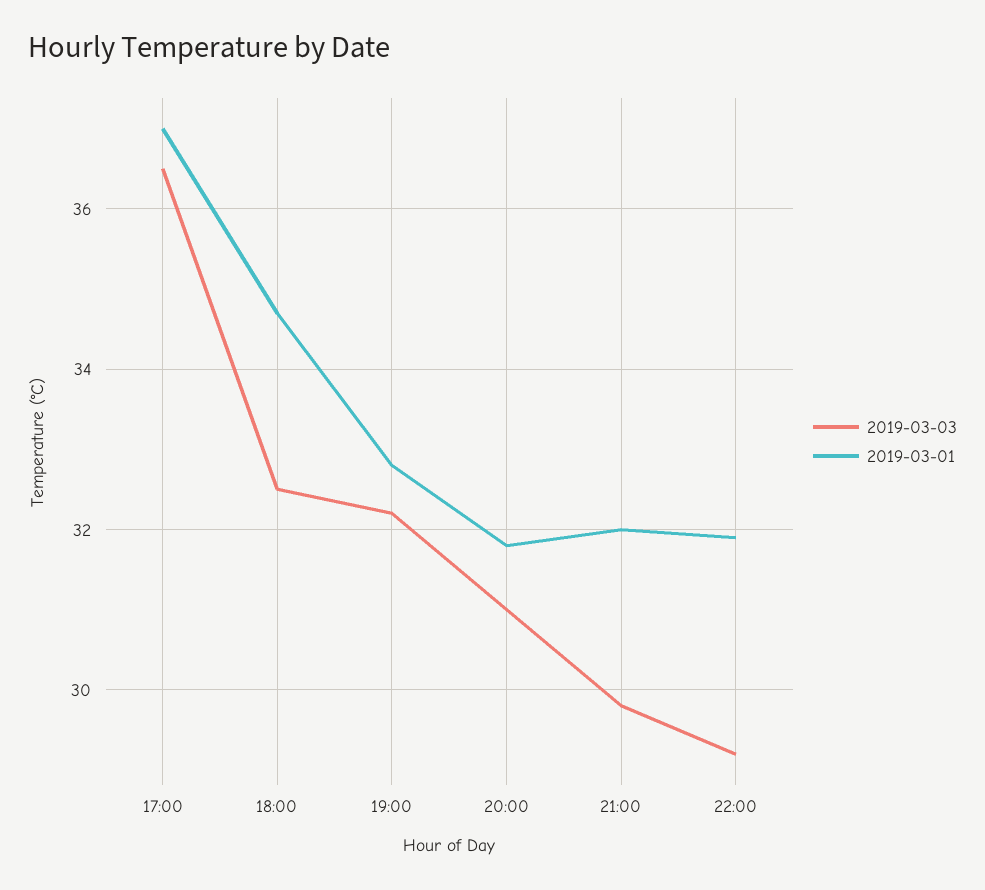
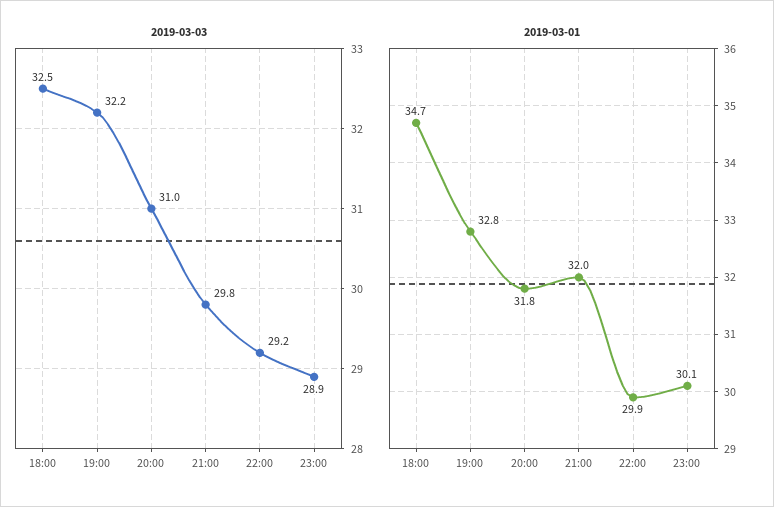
2019-03-03, 17:00: 36.5 -> none
2019-03-01, 17:00: 37 -> none
2019-03-01, 22:00: 32 -> 29.9
2019-03-03, 23:00: none -> 28.9
2019-03-01, 23:00: none -> 30.1

